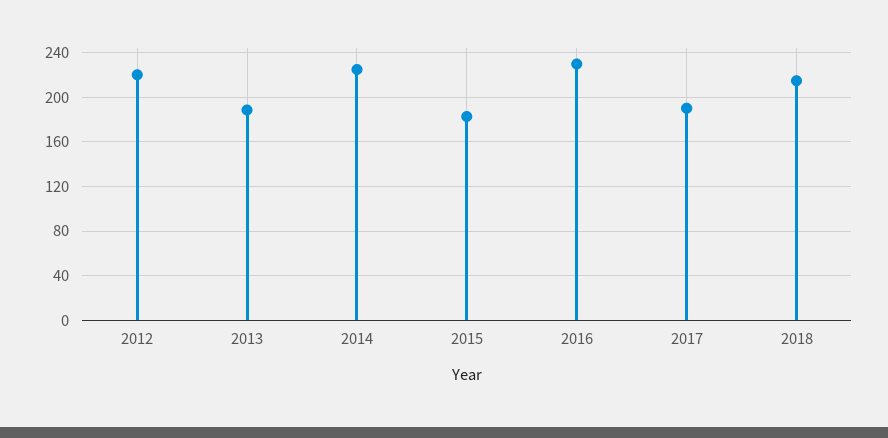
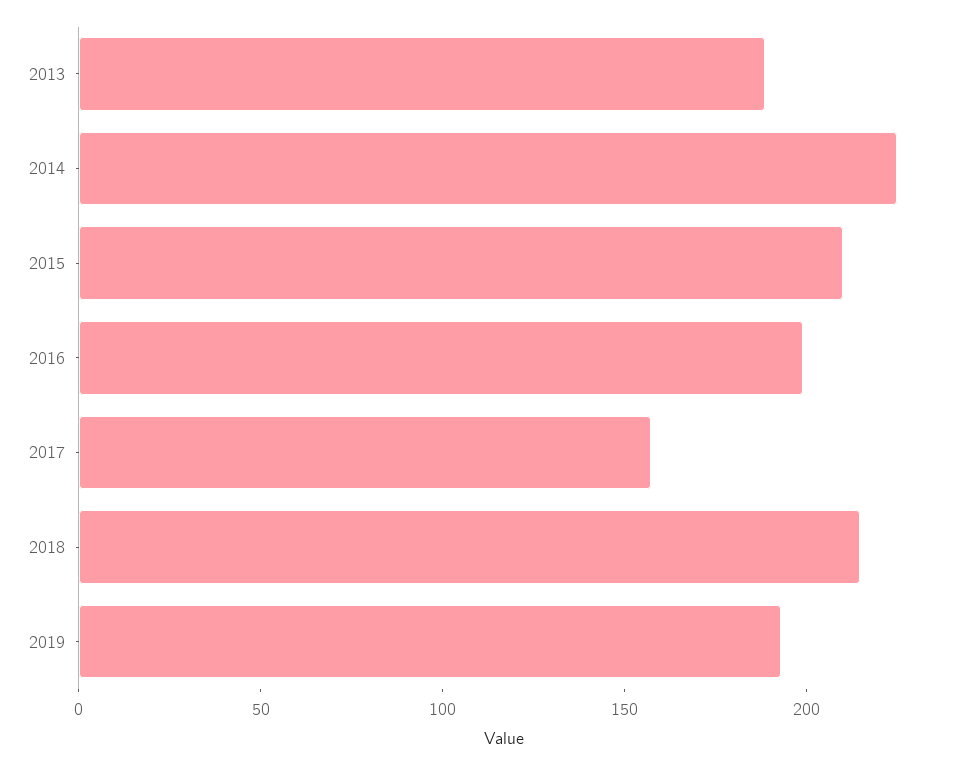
2012: 220 -> none
2015: 180 -> 210
2016: 230 -> 200
2017: 190 -> 160
2019: none -> 190

